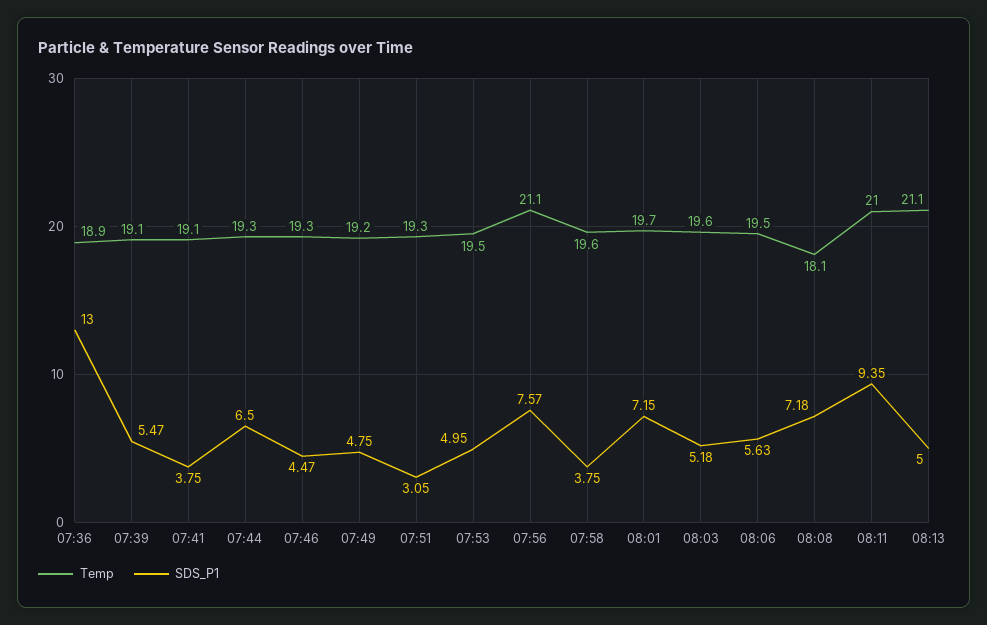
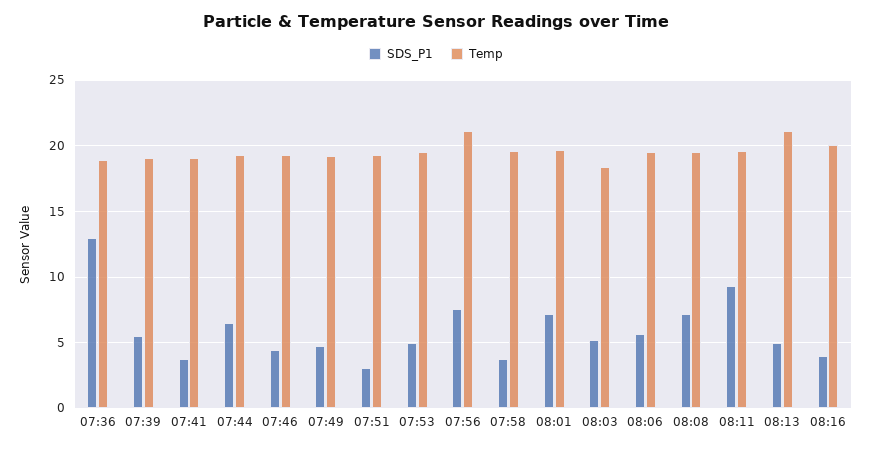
Temp, 08:03: 19.6 -> 18.5
Temp, 08:08: 18.1 -> 19.5
Temp, 08:11: 21 -> 19.5
SDS_P1, 08:16: none -> 4
Temp, 08:16: none -> 20

